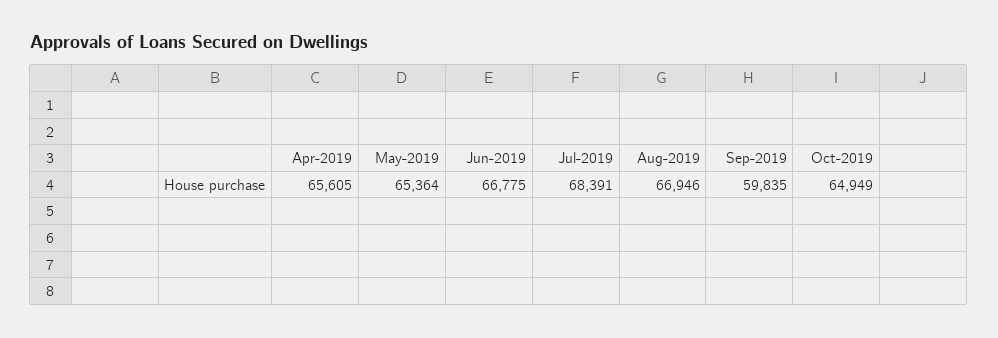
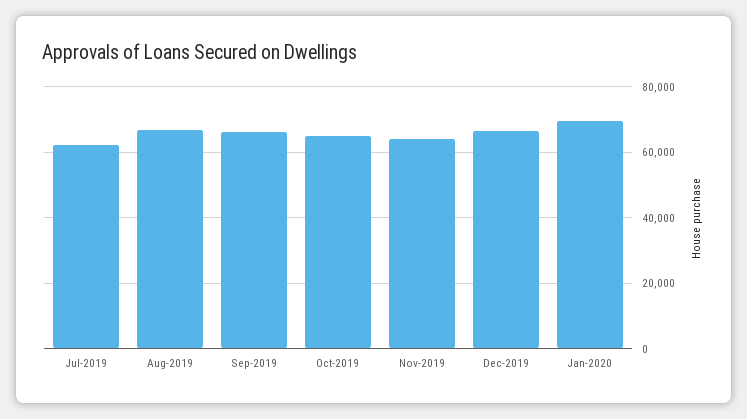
Apr-2019: 65605 -> none
May-2019: 65364 -> none
Jun-2019: 66775 -> none
Jul-2019: 68391 -> 62000
Sep-2019: 59835 -> 66000
Nov-2019: none -> 64000
Dec-2019: none -> 66000
Jan-2020: none -> 70000

